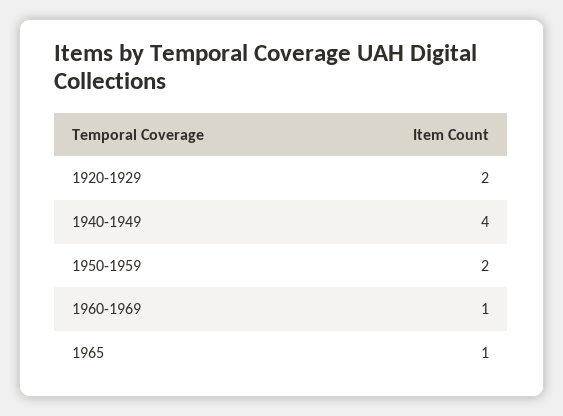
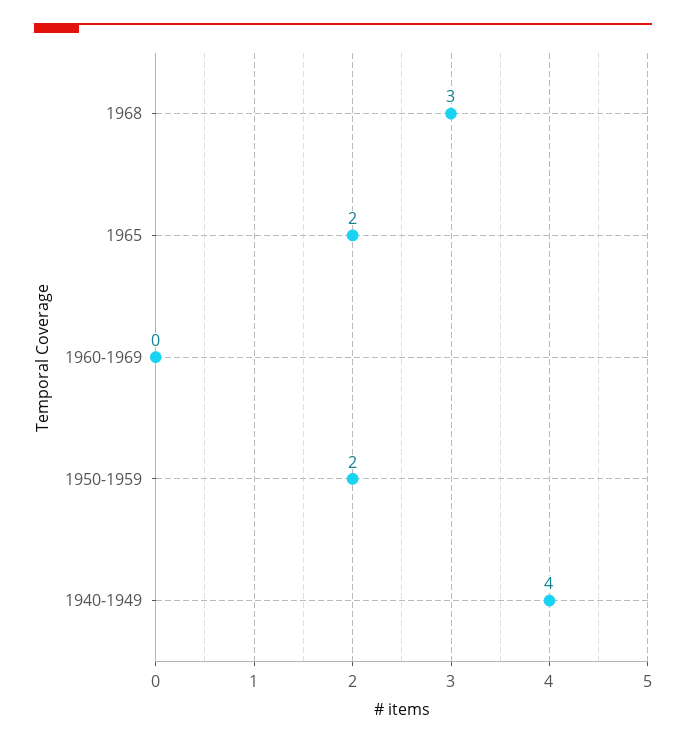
1920-1929: 2 -> none
1960-1969: 1 -> 0
1965: 1 -> 2
1968: none -> 3

